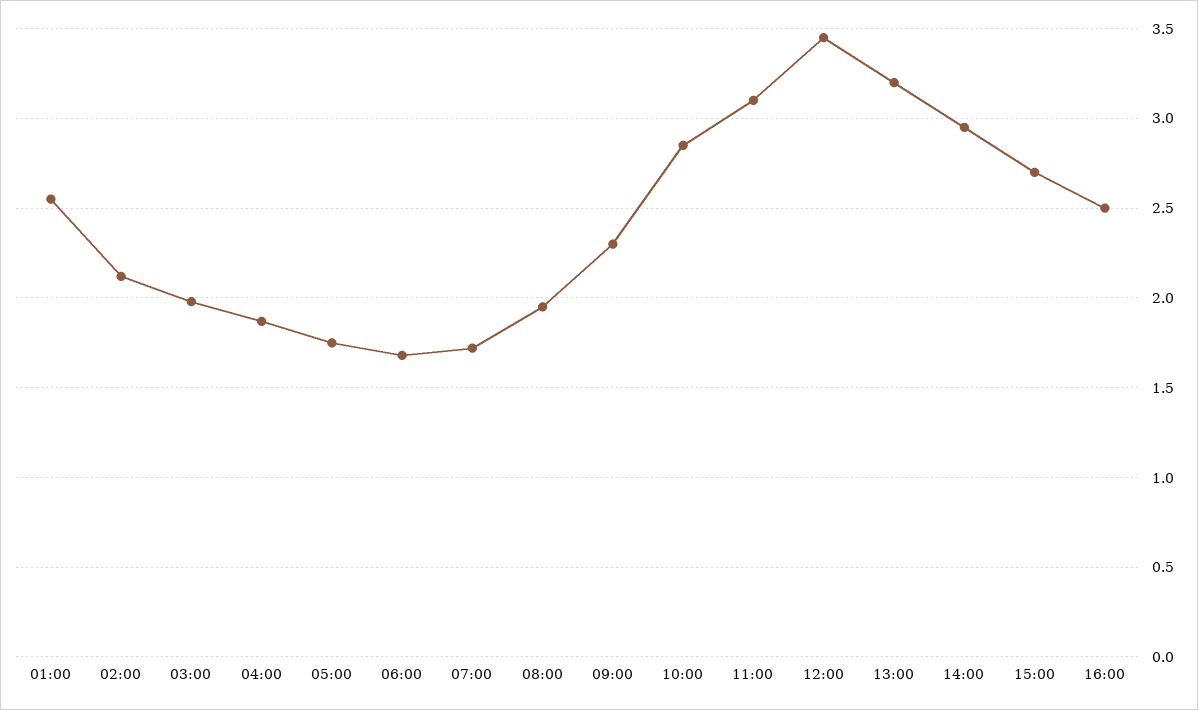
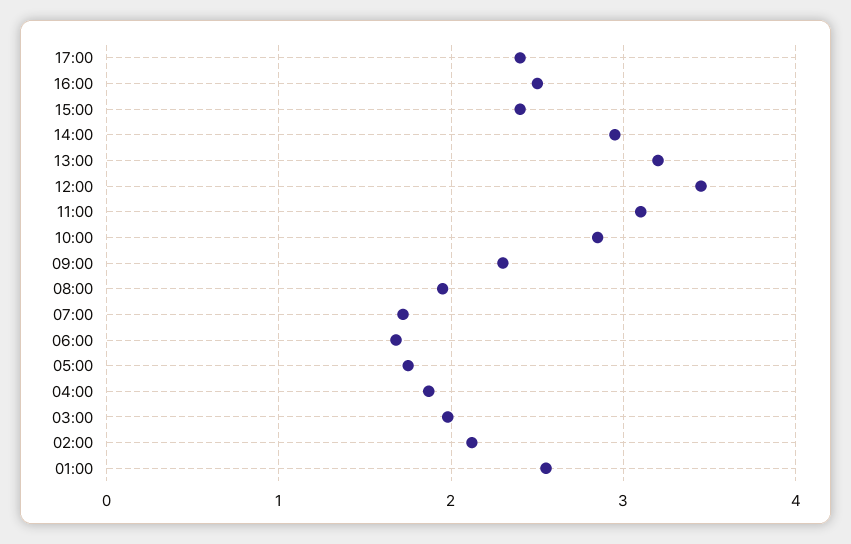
15:00: 2.7 -> 2.4
17:00: none -> 2.4

